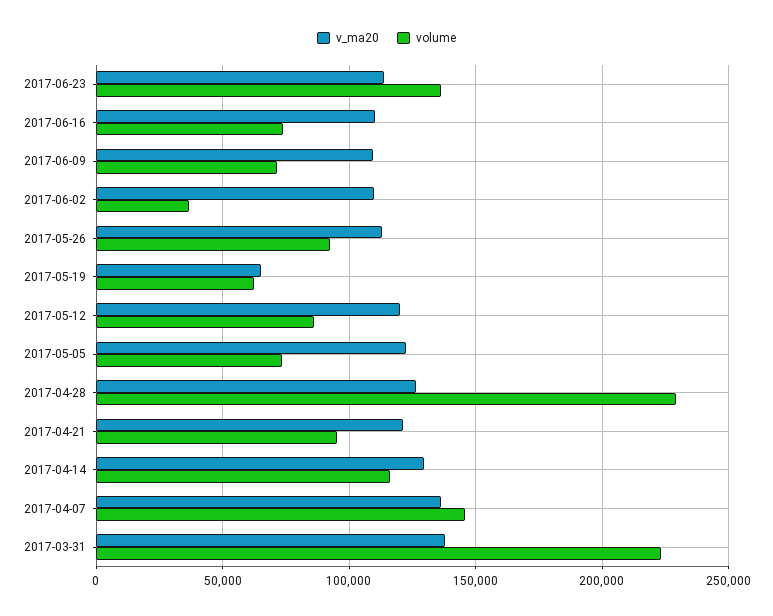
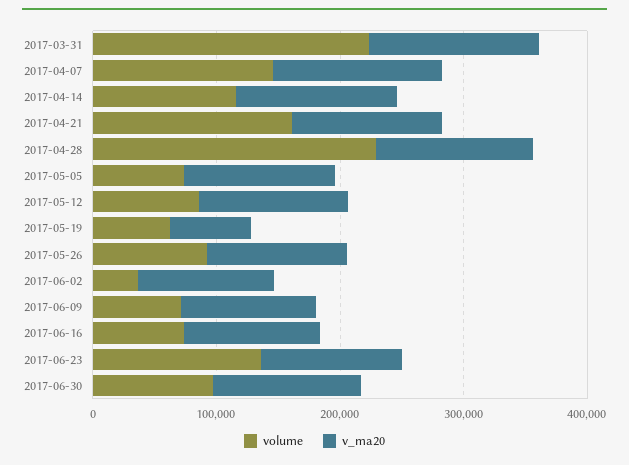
volume, 2017-04-21: 95000 -> 160000
volume, 2017-06-30: none -> 100000
v_ma20, 2017-06-30: none -> 120000

